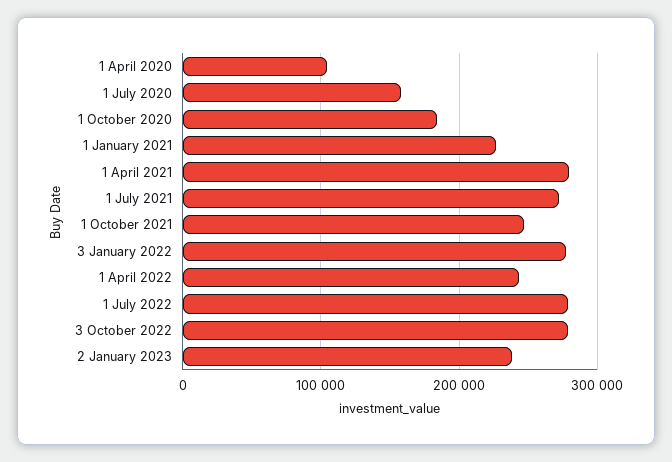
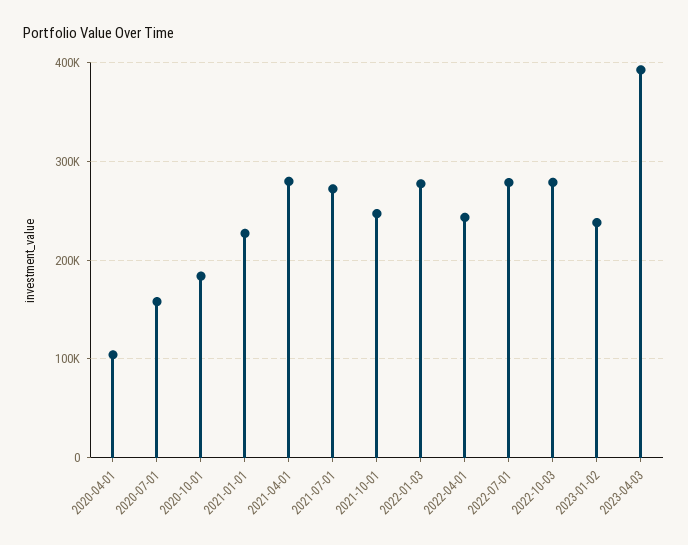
2023-04-03: none -> 390000

